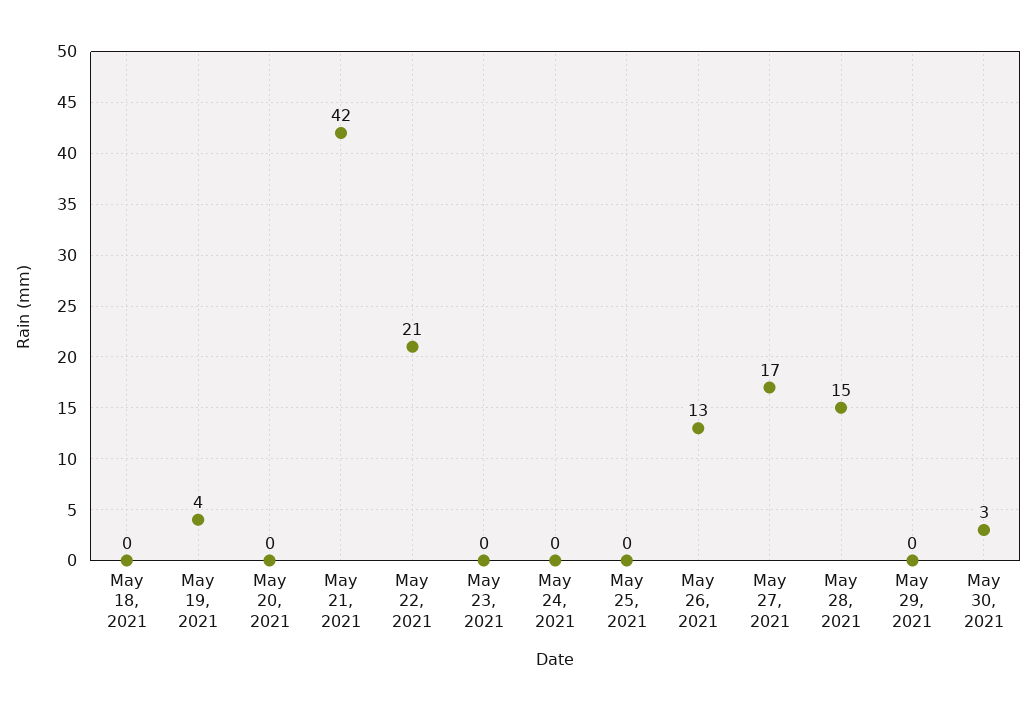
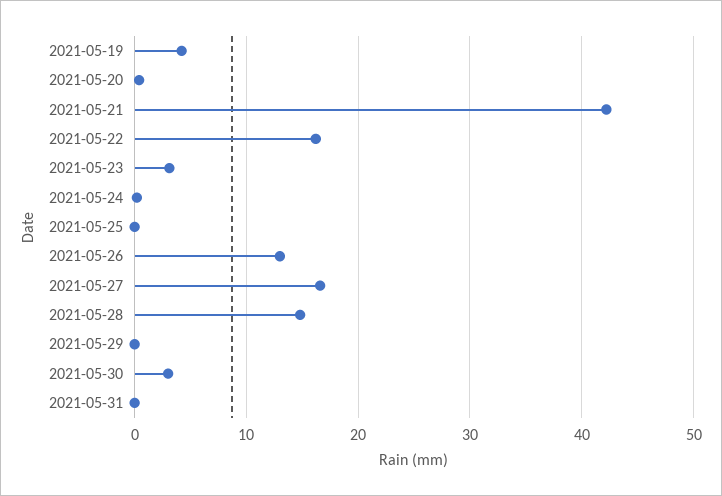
May 18, 2021: 0 -> none
May 22, 2021: 21 -> 16
May 23, 2021: 0 -> 3
2021-05-31: none -> 0

